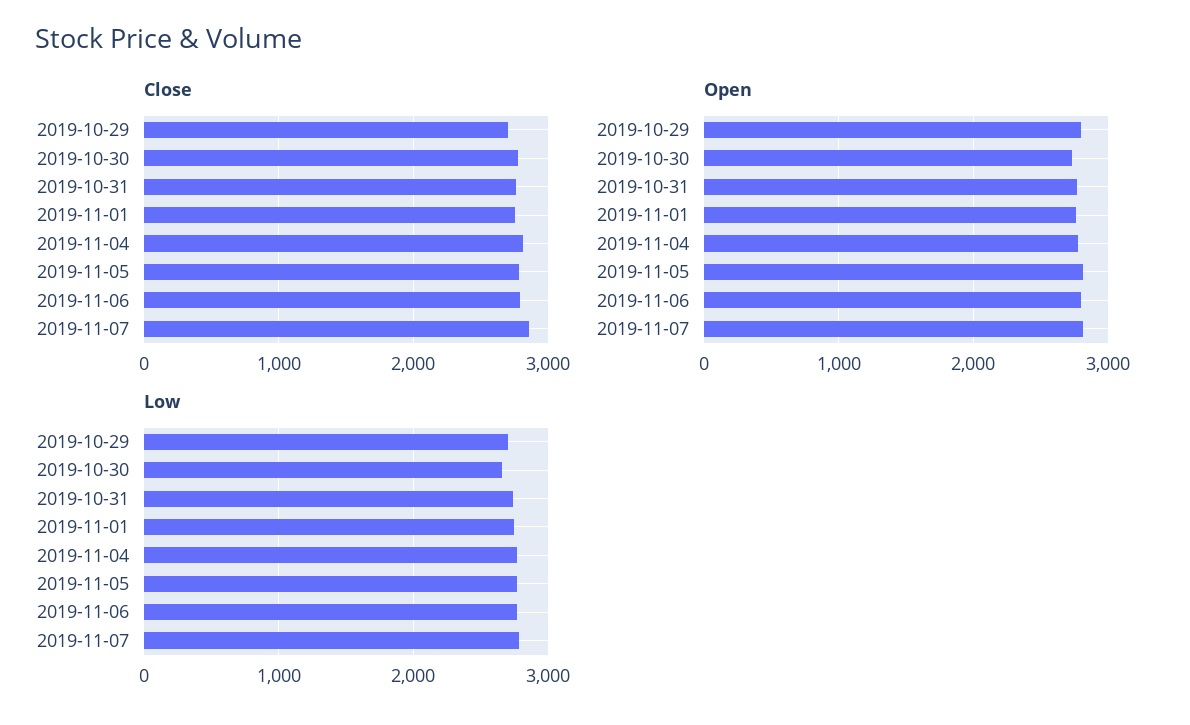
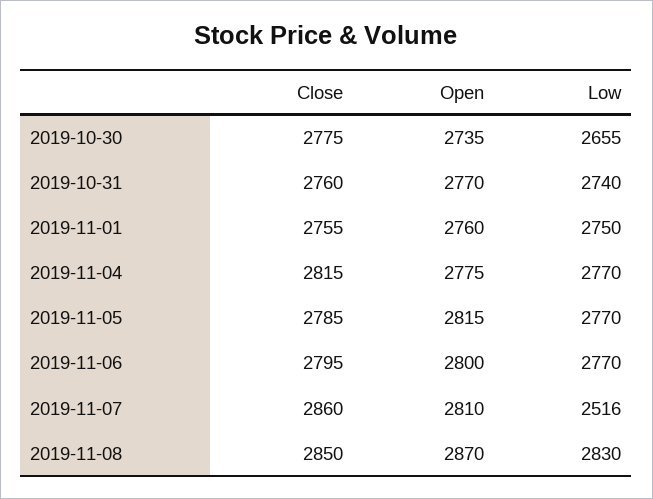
Close, 2019-10-29: 2700 -> none
Open, 2019-10-29: 2800 -> none
Low, 2019-10-29: 2700 -> none
Low, 2019-11-07: 2800 -> 2516
Close, 2019-11-08: none -> 2850
Open, 2019-11-08: none -> 2870
Low, 2019-11-08: none -> 2830

